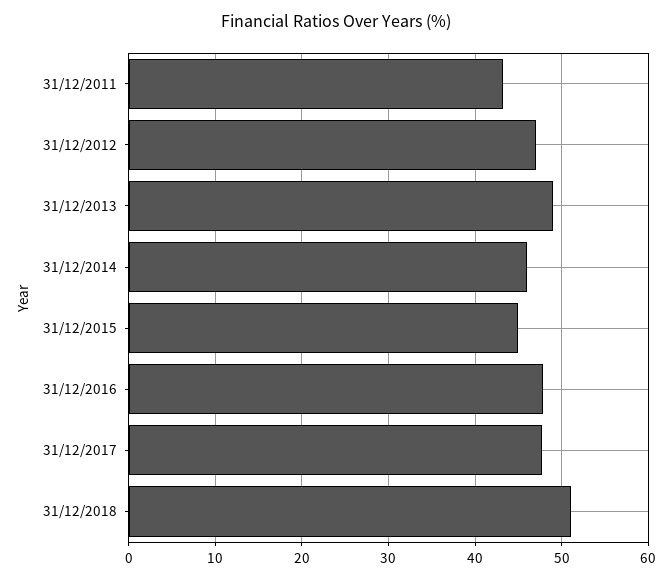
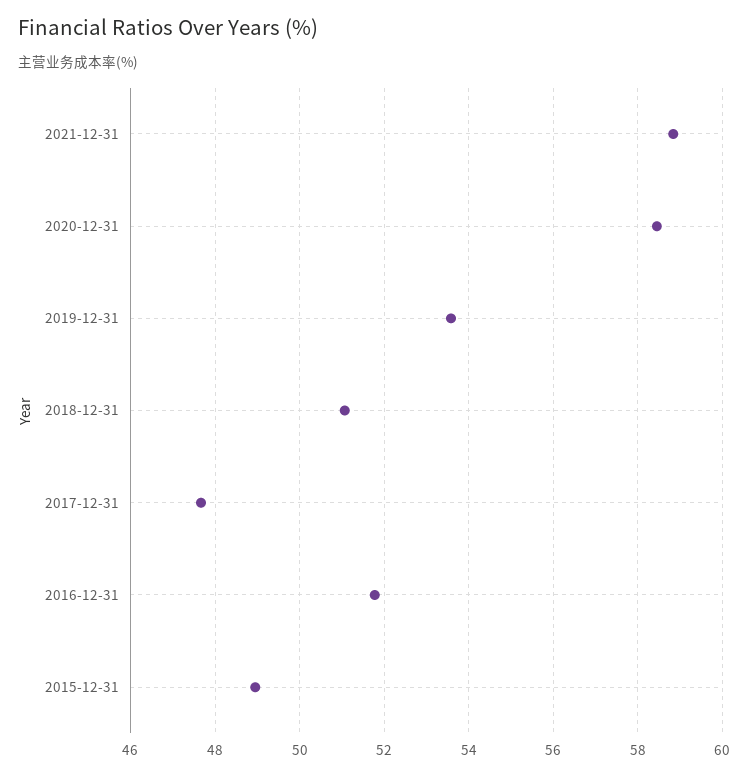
31/12/2011: 43 -> none
31/12/2012: 47 -> none
31/12/2013: 49 -> none
31/12/2014: 46 -> none
31/12/2015: 45 -> 49
31/12/2016: 48 -> 51.8
2021-12-31: none -> 58.8
2020-12-31: none -> 58.4
2019-12-31: none -> 53.6

